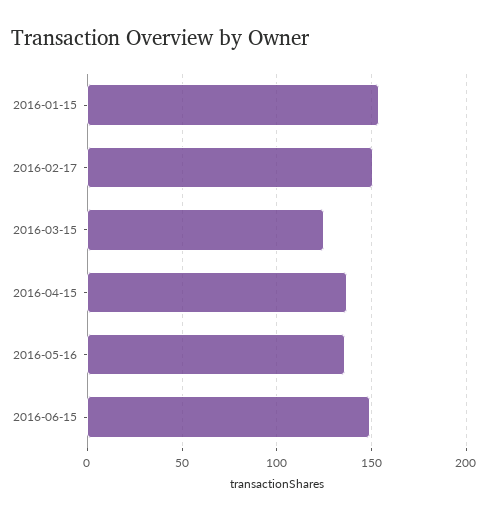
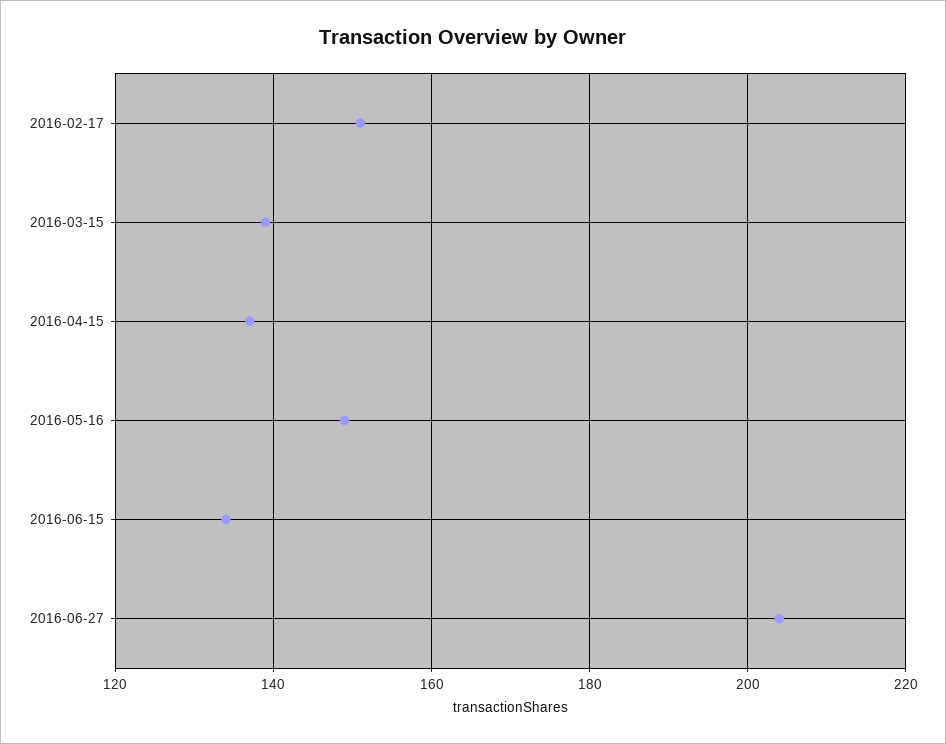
2016-01-15: 155 -> none
2016-03-15: 125 -> 140
2016-05-16: 135 -> 150
2016-06-15: 150 -> 135
2016-06-27: none -> 205

